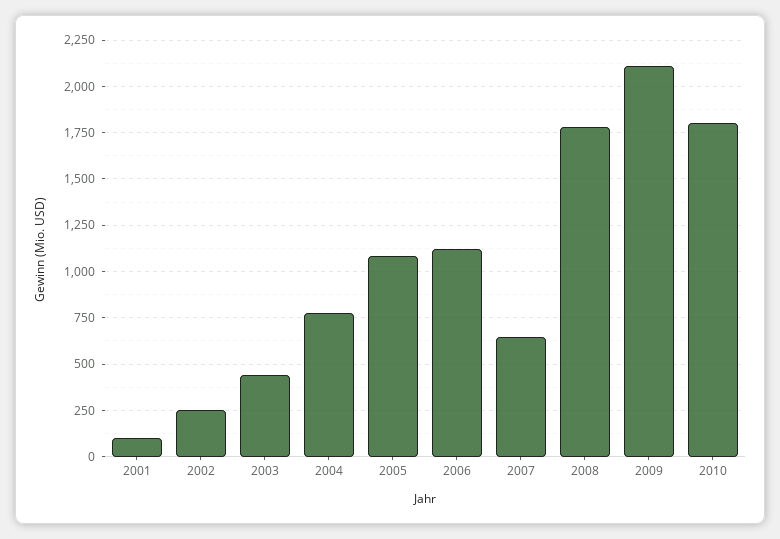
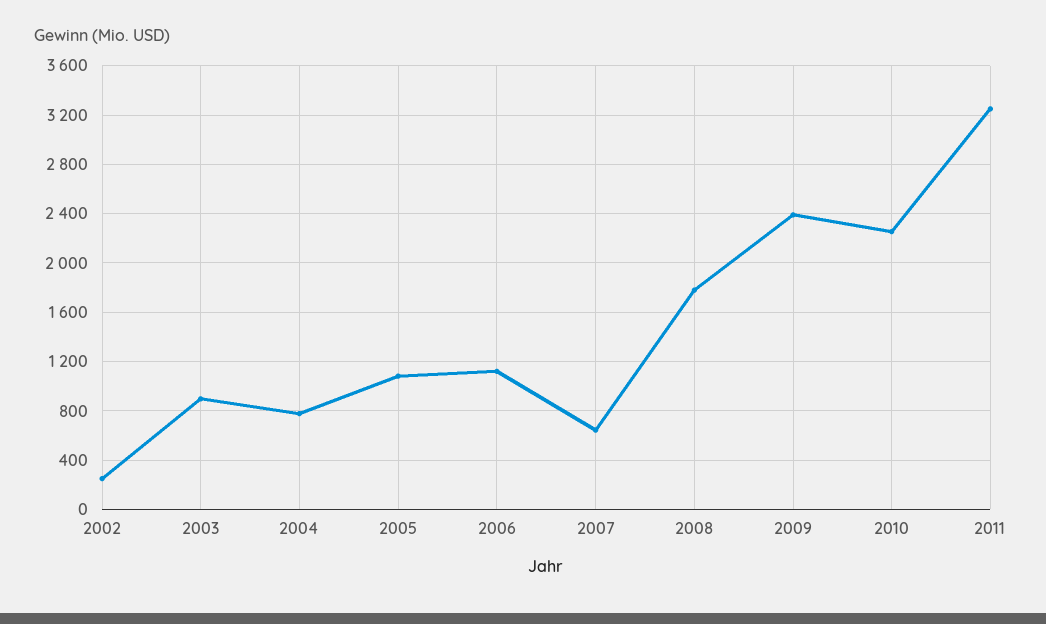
2001: 100 -> none
2003: 450 -> 900
2009: 2100 -> 2400
2010: 1800 -> 2250
2011: none -> 3250

